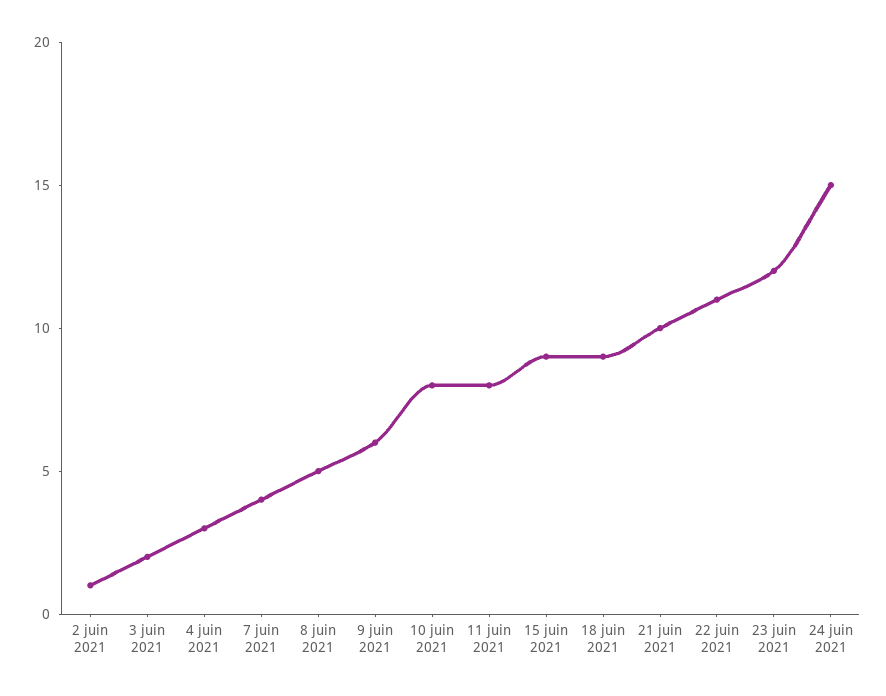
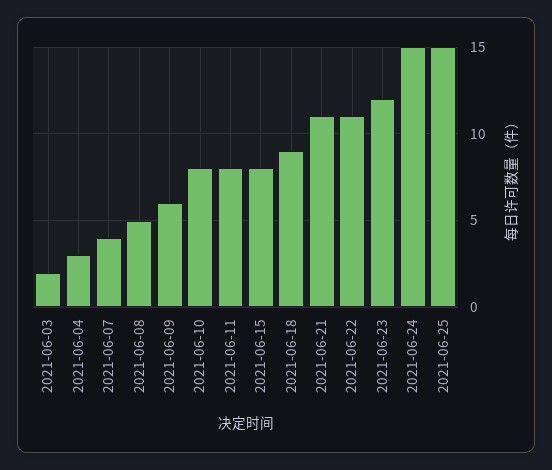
2 juin 2021: 1 -> none
15 juin 2021: 9 -> 8
21 juin 2021: 10 -> 11
2021-06-25: none -> 15

